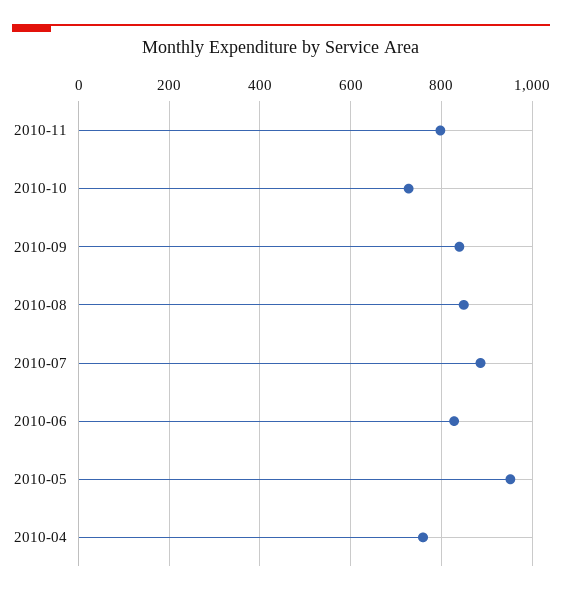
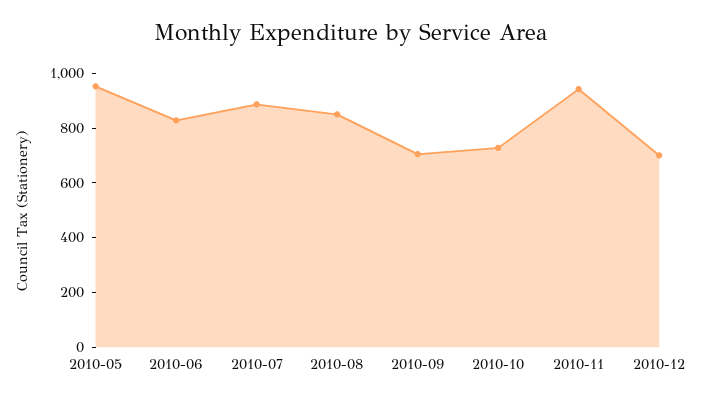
2010-11: 800 -> 950
2010-09: 840 -> 700
2010-04: 760 -> none
2010-12: none -> 700

